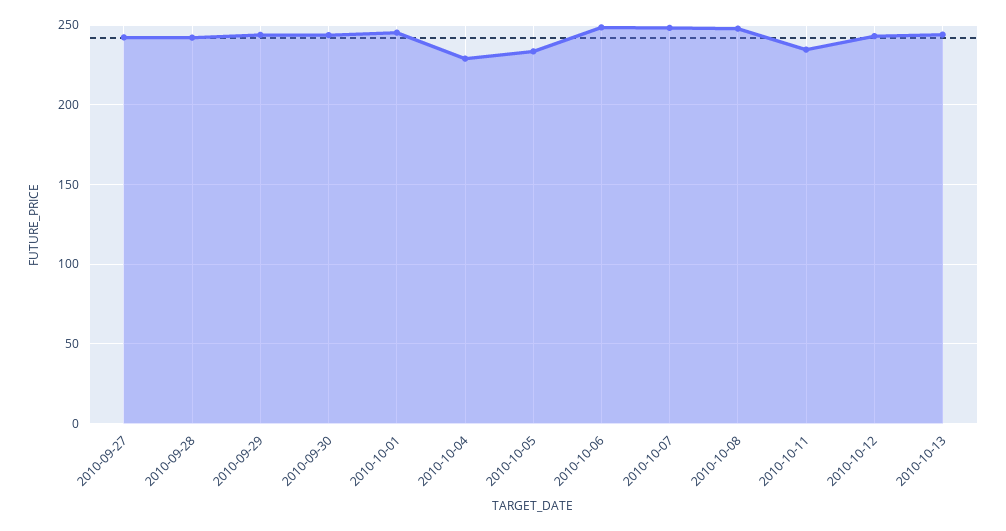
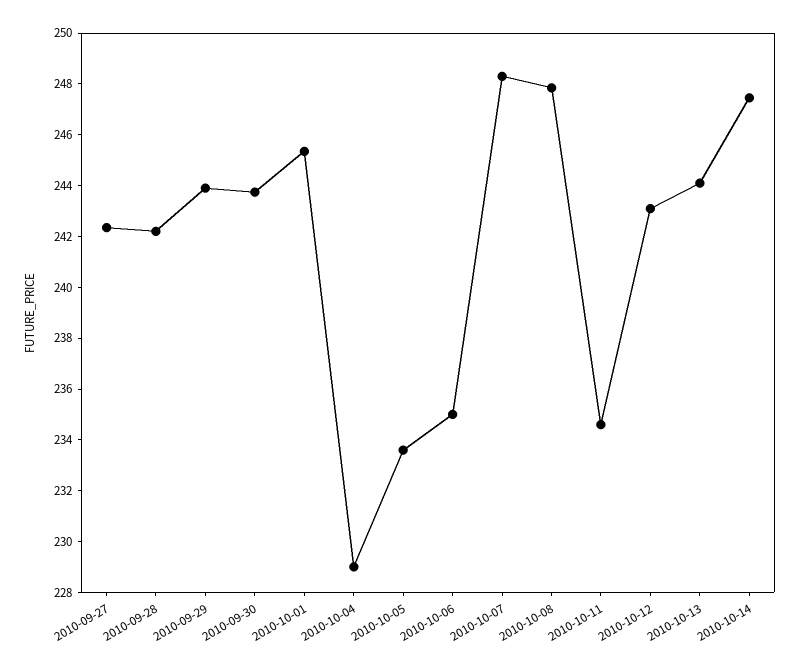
2010-10-06: 250 -> 235
2010-10-14: none -> 247.5

